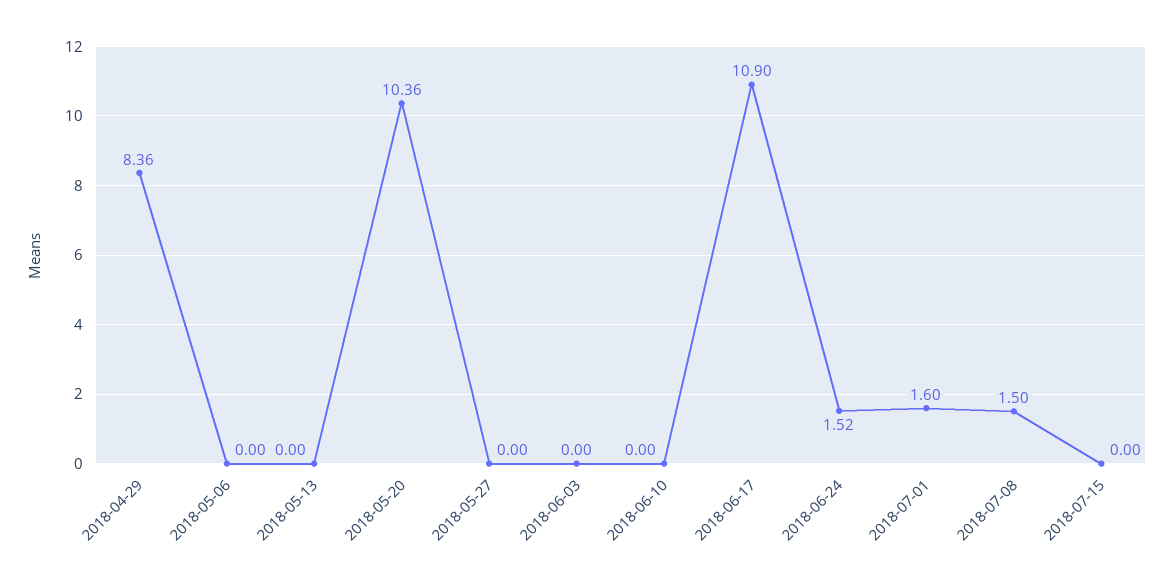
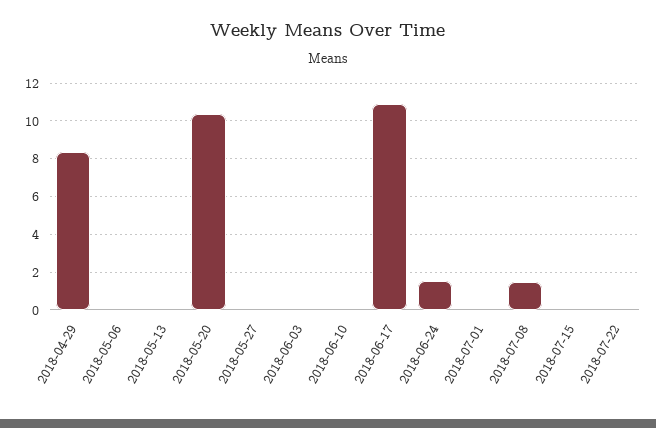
2018-07-01: 1.6 -> 0
2018-07-22: none -> 0

